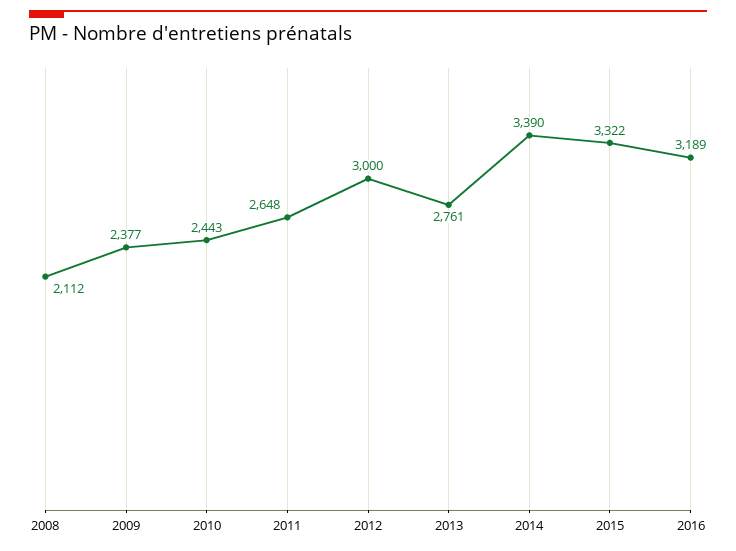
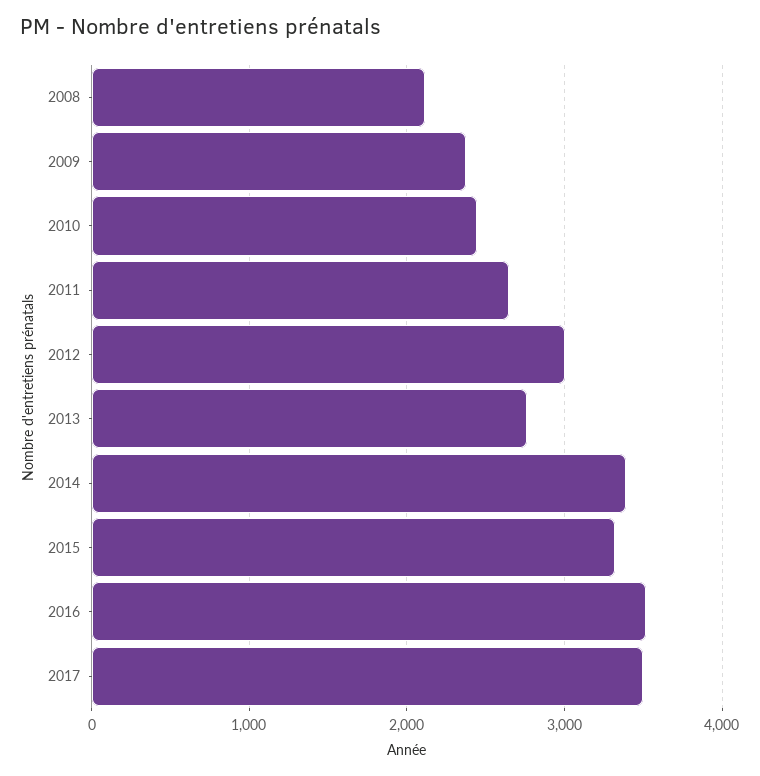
2016: 3189 -> 3500
2017: none -> 3500

